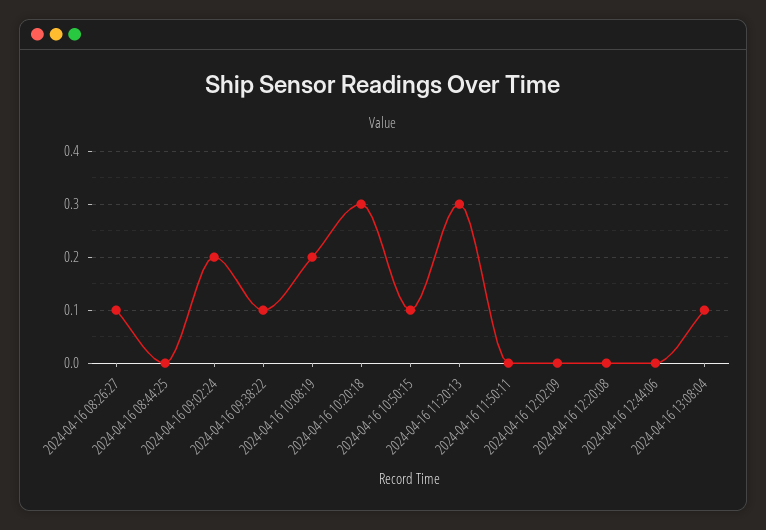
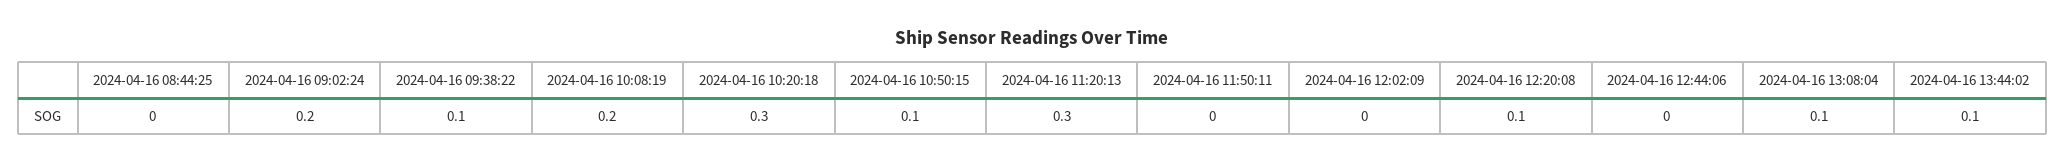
2024-04-16 08:26:27: 0.1 -> none
2024-04-16 12:20:08: 0 -> 0.1
2024-04-16 13:44:02: none -> 0.1

